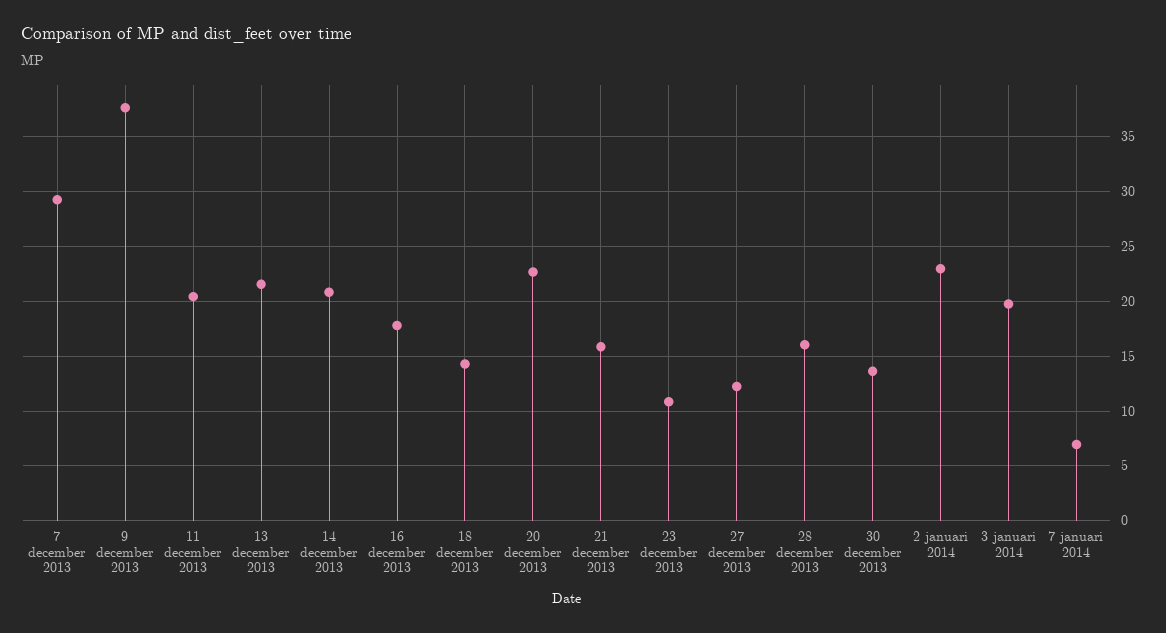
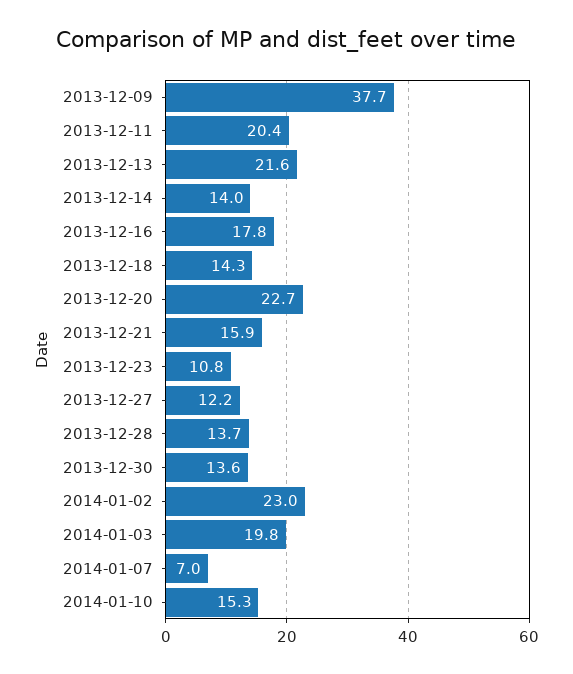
7 december 2013: 29 -> none
14 december 2013: 21 -> 14
28 december 2013: 16 -> 13.7
2014-01-10: none -> 15.3

